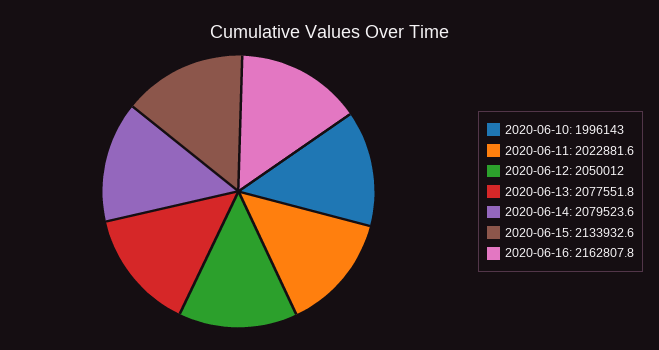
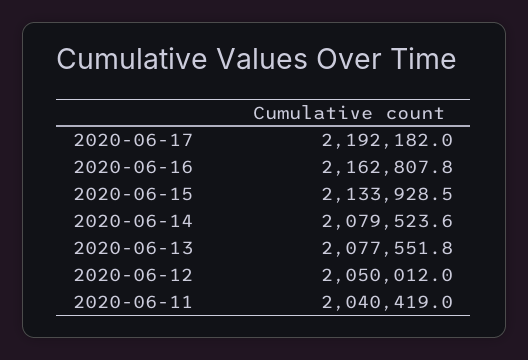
2020-06-10: 1996143 -> none
2020-06-11: 2022881.6 -> 2040419
2020-06-15: 2133932.6 -> 2133928.5
2020-06-17: none -> 2192182

